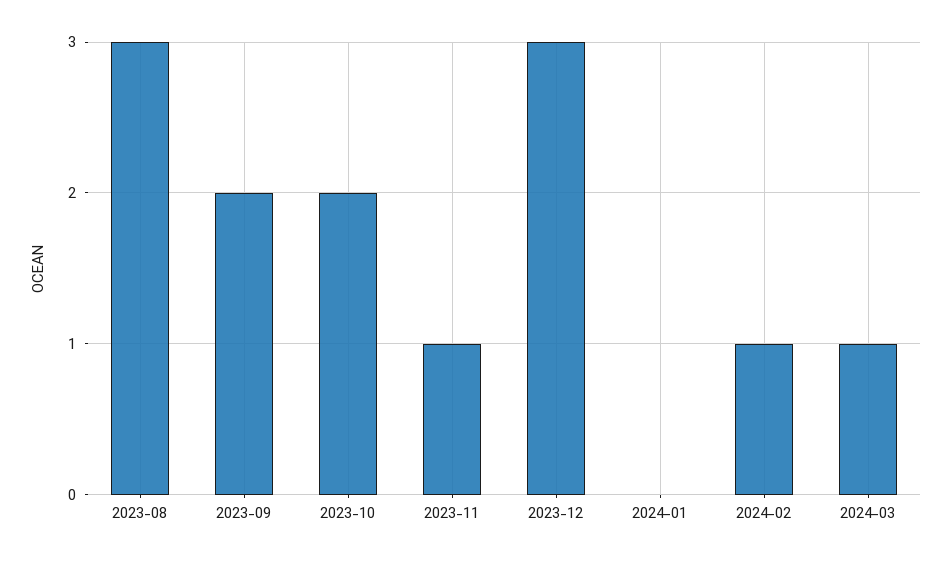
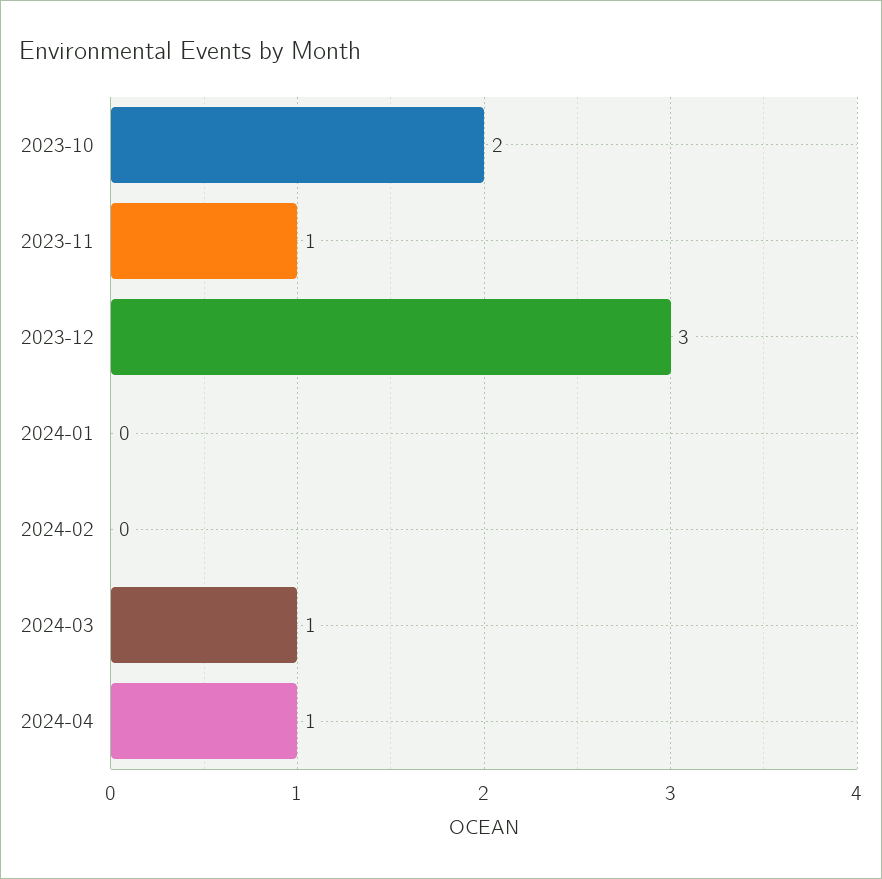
2023-08: 3 -> none
2023-09: 2 -> none
2024-02: 1 -> 0
2024-04: none -> 1

